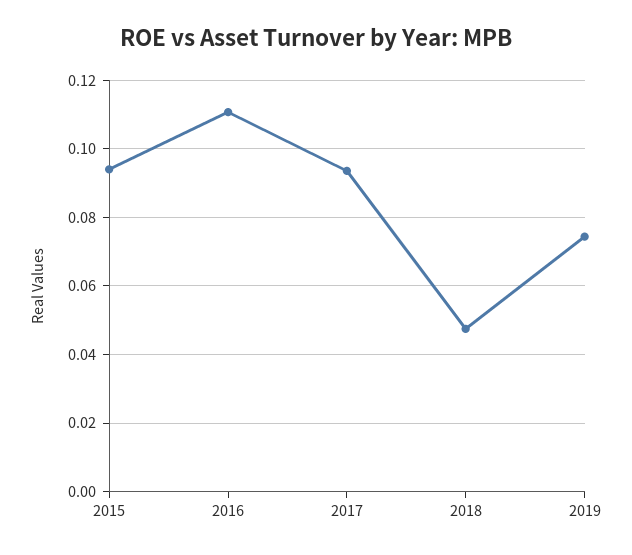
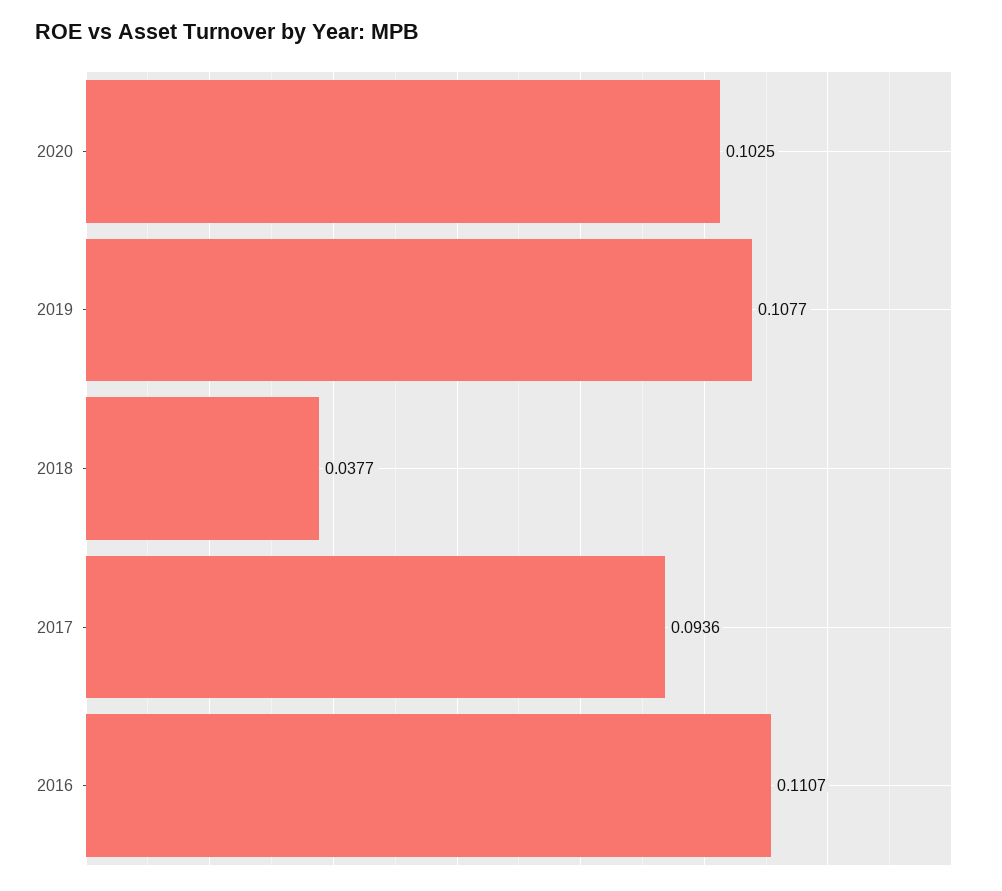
2015: 0.094 -> none
2018: 0.048 -> 0.0377
2019: 0.074 -> 0.1077
2020: none -> 0.1025

